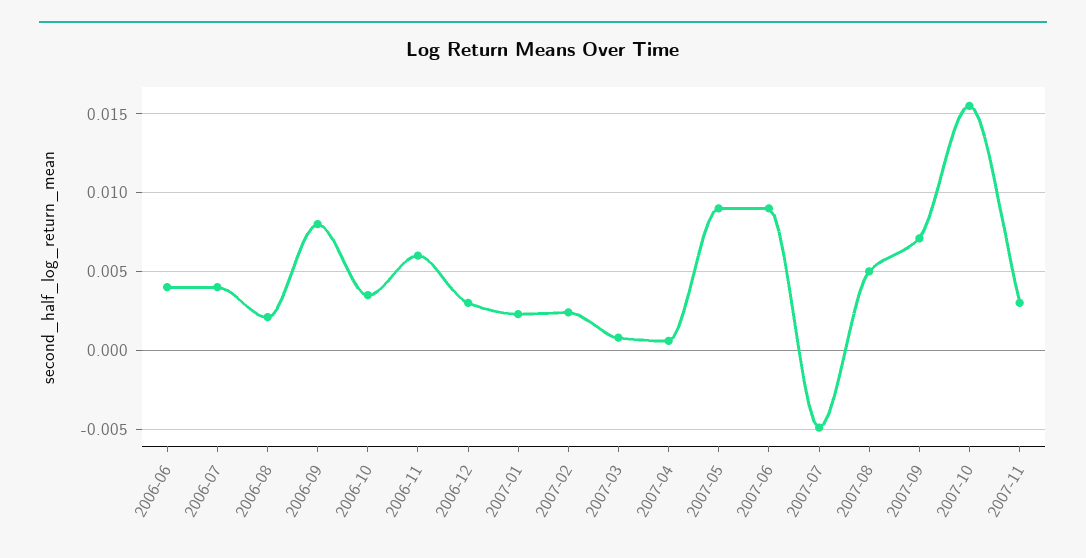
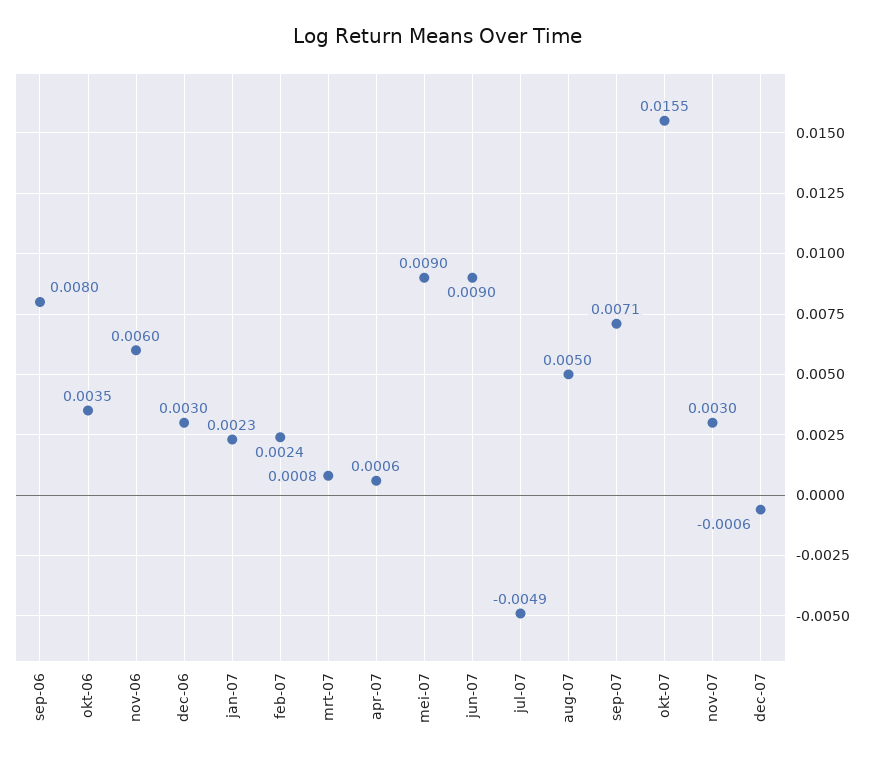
2006-06: 0.004 -> none
2006-07: 0.004 -> none
2006-08: 0.002 -> none
dec-07: none -> -0.0006

